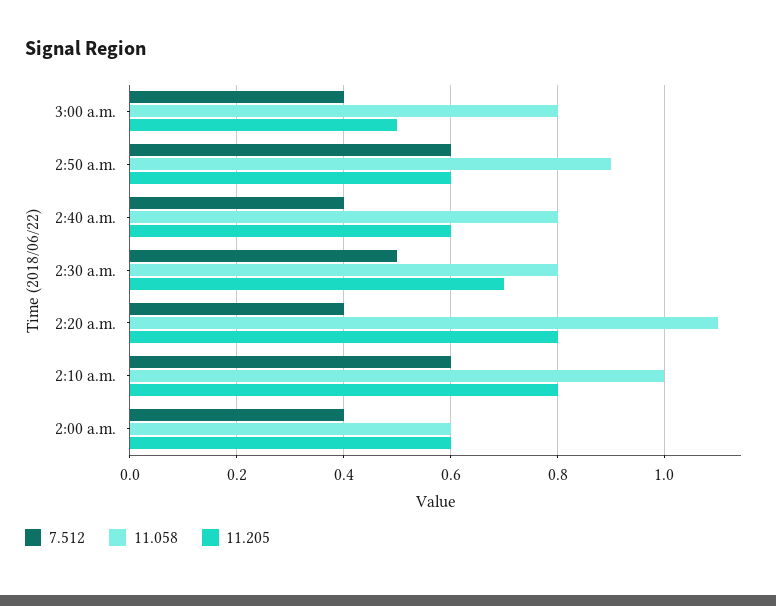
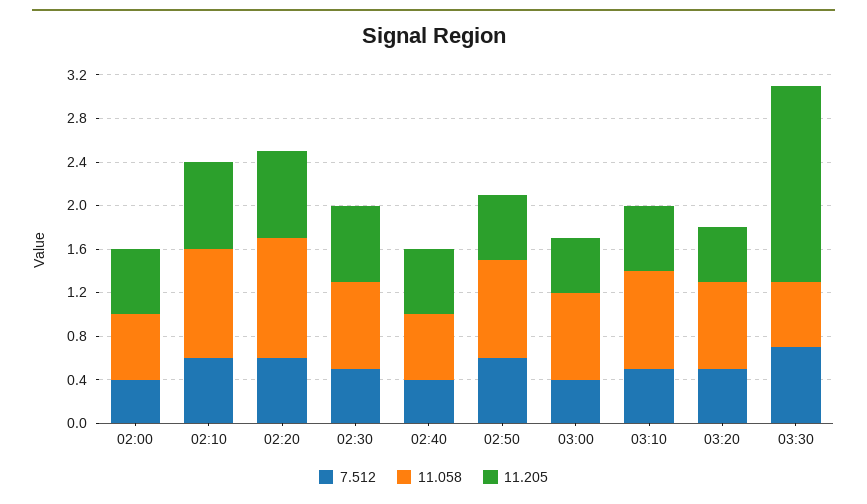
11.058, 2:40 a.m.: 0.8 -> 0.6
7.512, 2:20 a.m.: 0.4 -> 0.6
7.512, 03:10: none -> 0.5
11.058, 03:10: none -> 0.9
11.205, 03:10: none -> 0.6
7.512, 03:20: none -> 0.5
11.058, 03:20: none -> 0.8
11.205, 03:20: none -> 0.5
7.512, 03:30: none -> 0.7
11.058, 03:30: none -> 0.6
11.205, 03:30: none -> 1.8

